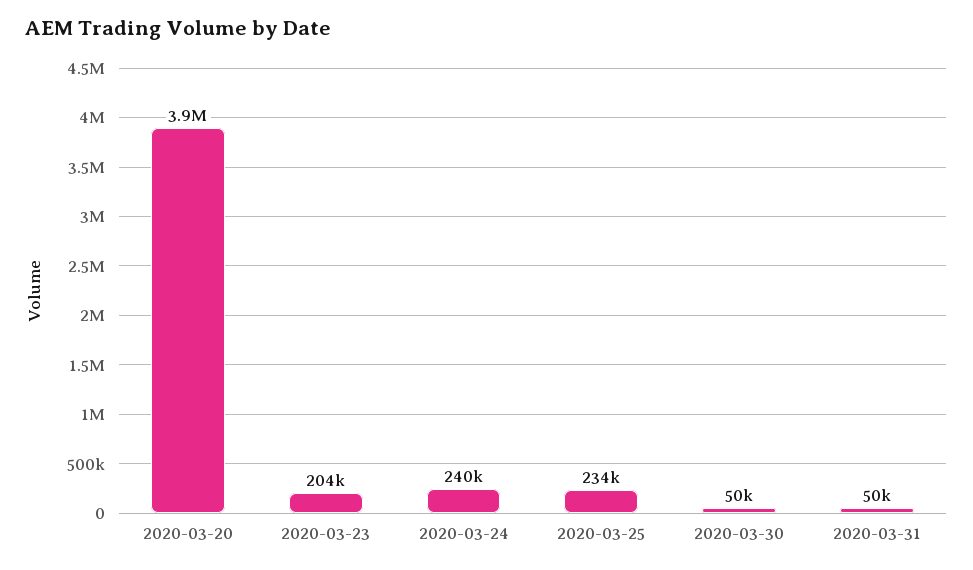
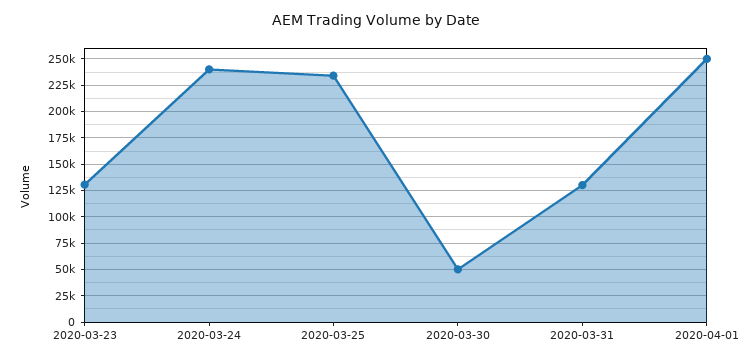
2020-03-20: 3900000 -> none
2020-03-23: 204000 -> 125000
2020-03-31: 50000 -> 125000
2020-04-01: none -> 250000

